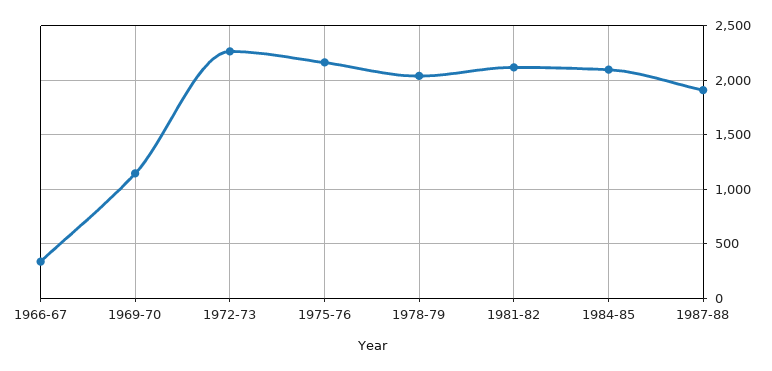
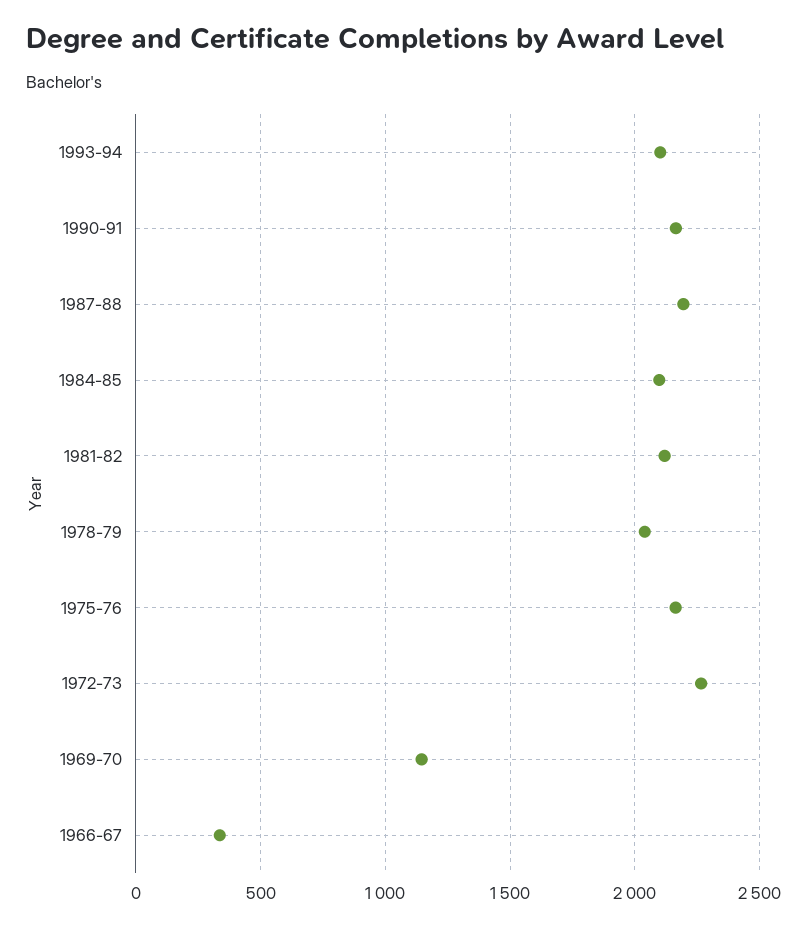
1987-88: 1900 -> 2200
1993-94: none -> 2100
1990-91: none -> 2150

